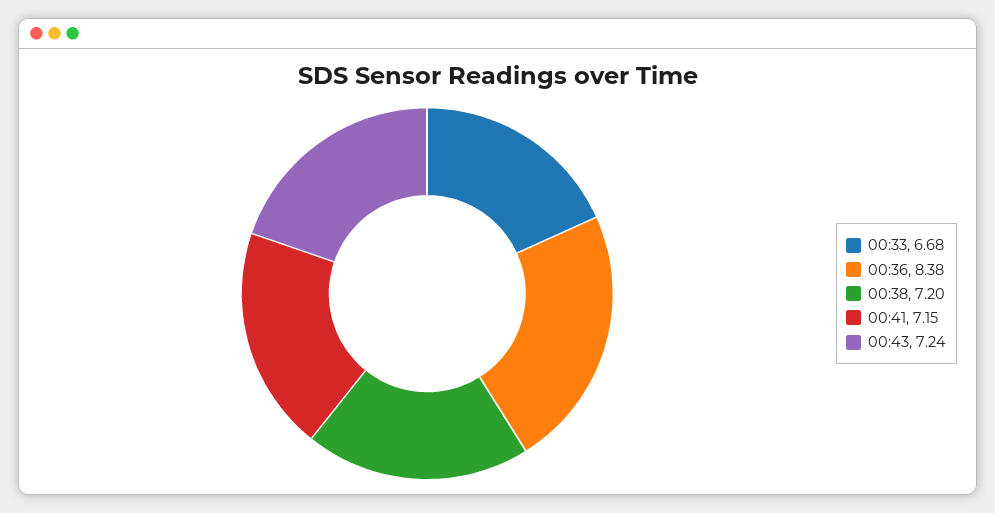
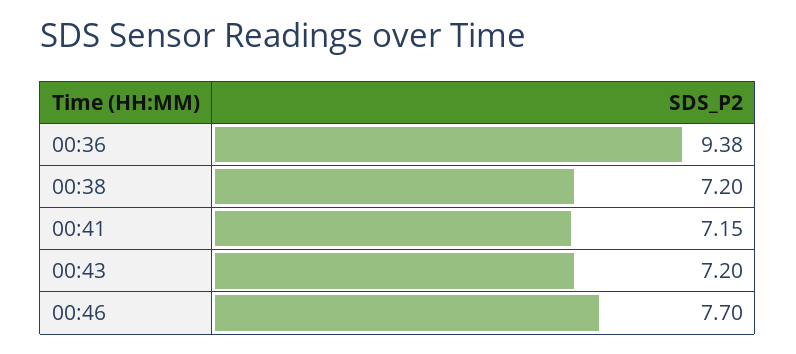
00:33: 6.68 -> none
00:36: 8.38 -> 9.38
00:43: 7.24 -> 7.2
00:46: none -> 7.7

